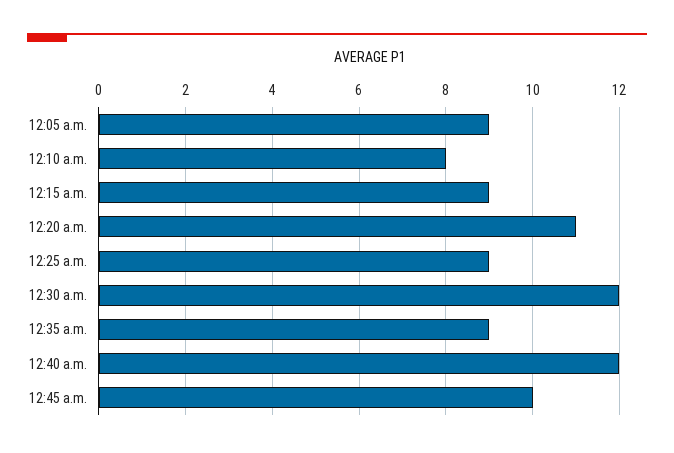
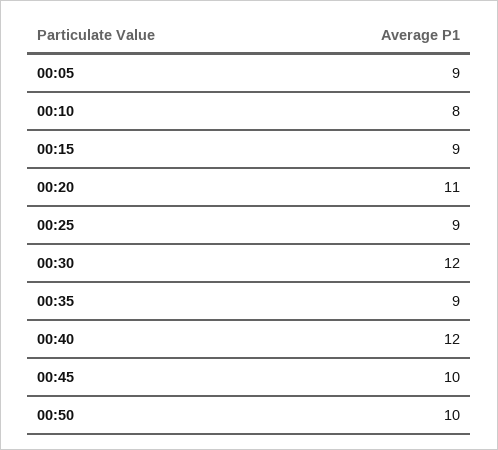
00:50: none -> 10

